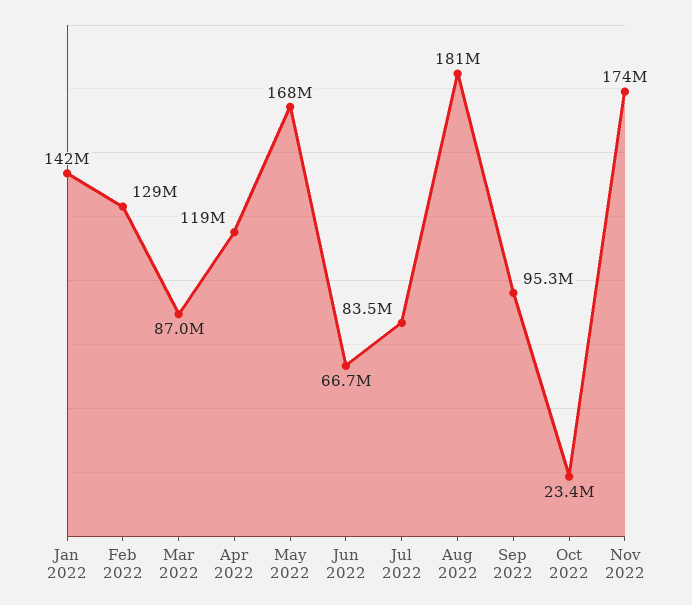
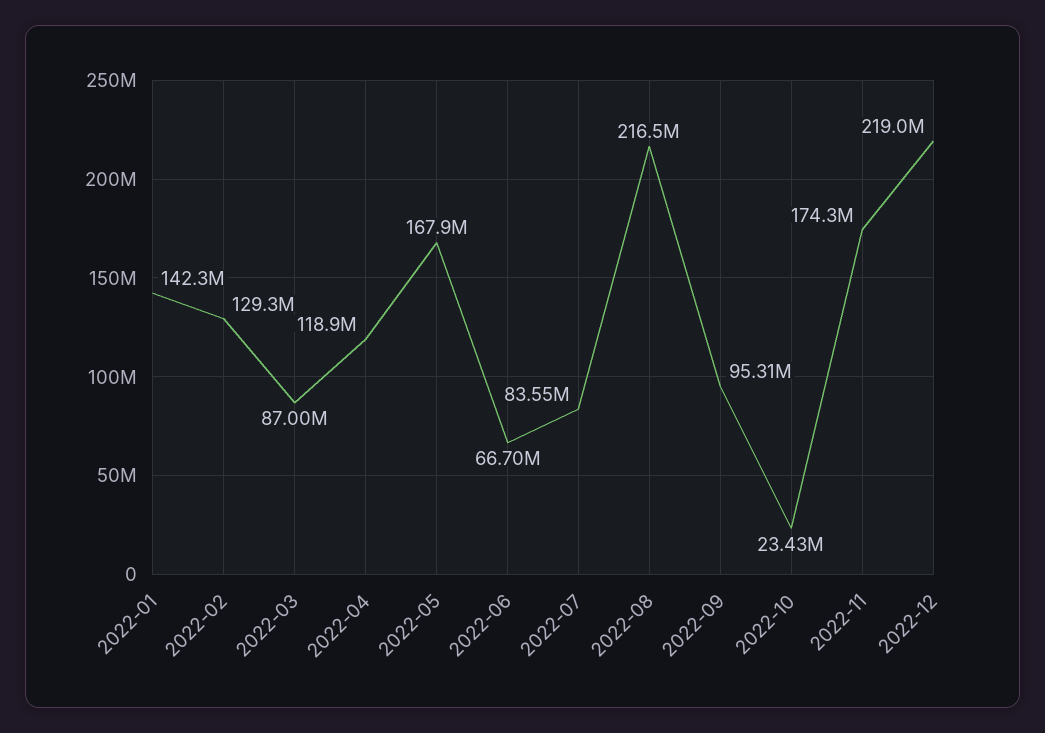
Aug 2022: 181000000 -> 216500000
2022-12: none -> 219000000

